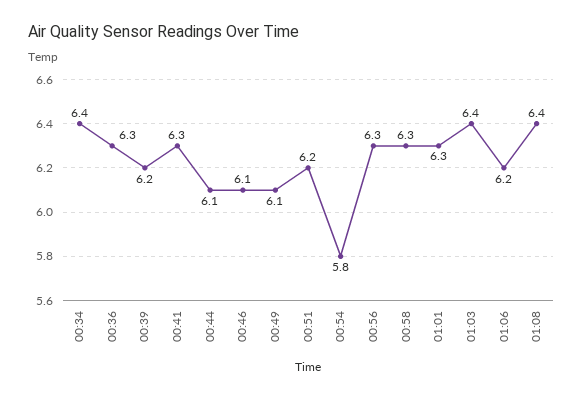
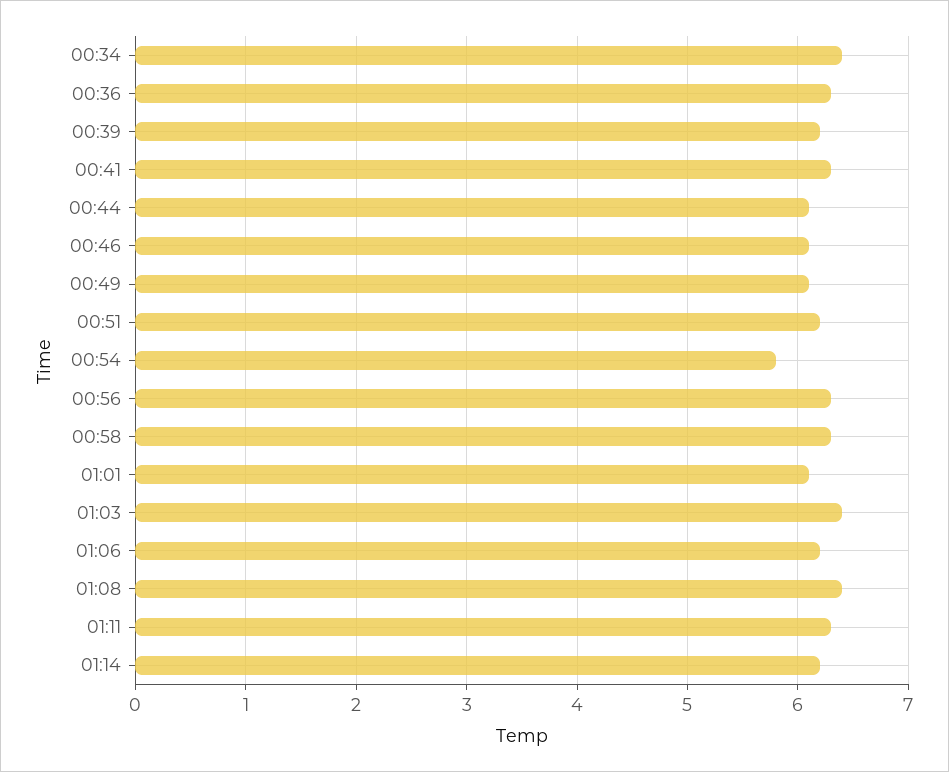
01:01: 6.3 -> 6.1
01:11: none -> 6.3
01:14: none -> 6.2

